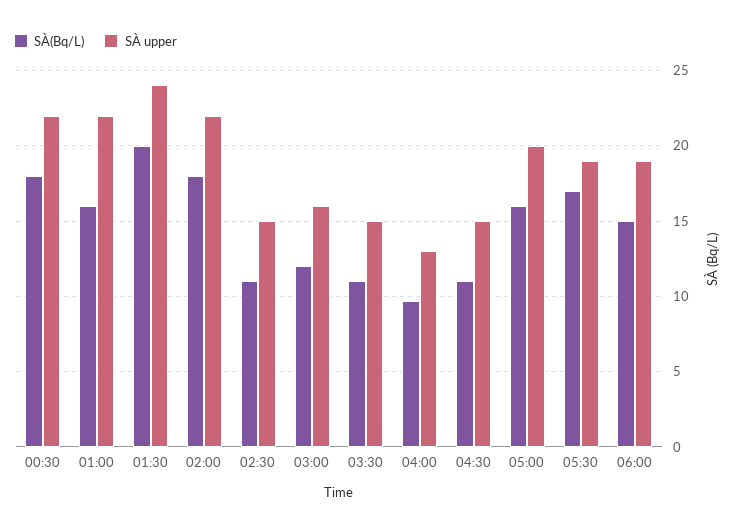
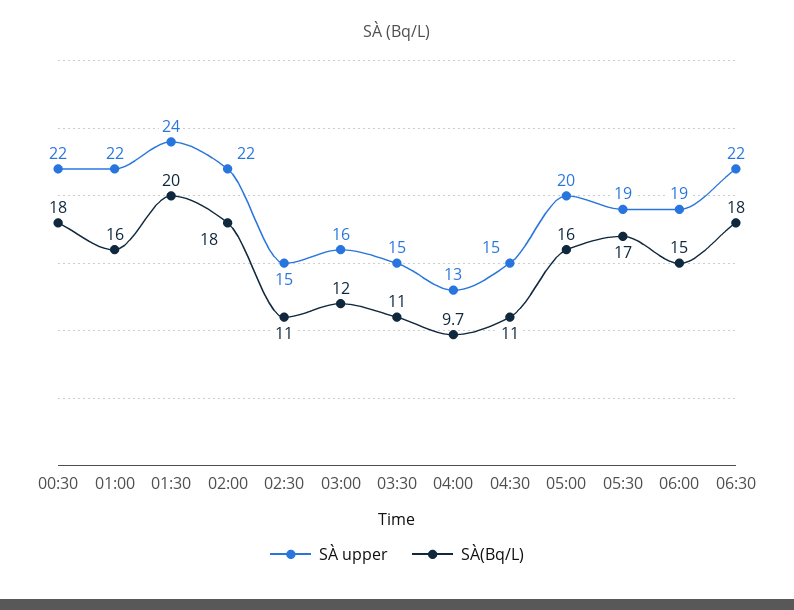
SÀ upper, 06:30: none -> 22
SÀ(Bq/L), 06:30: none -> 18

